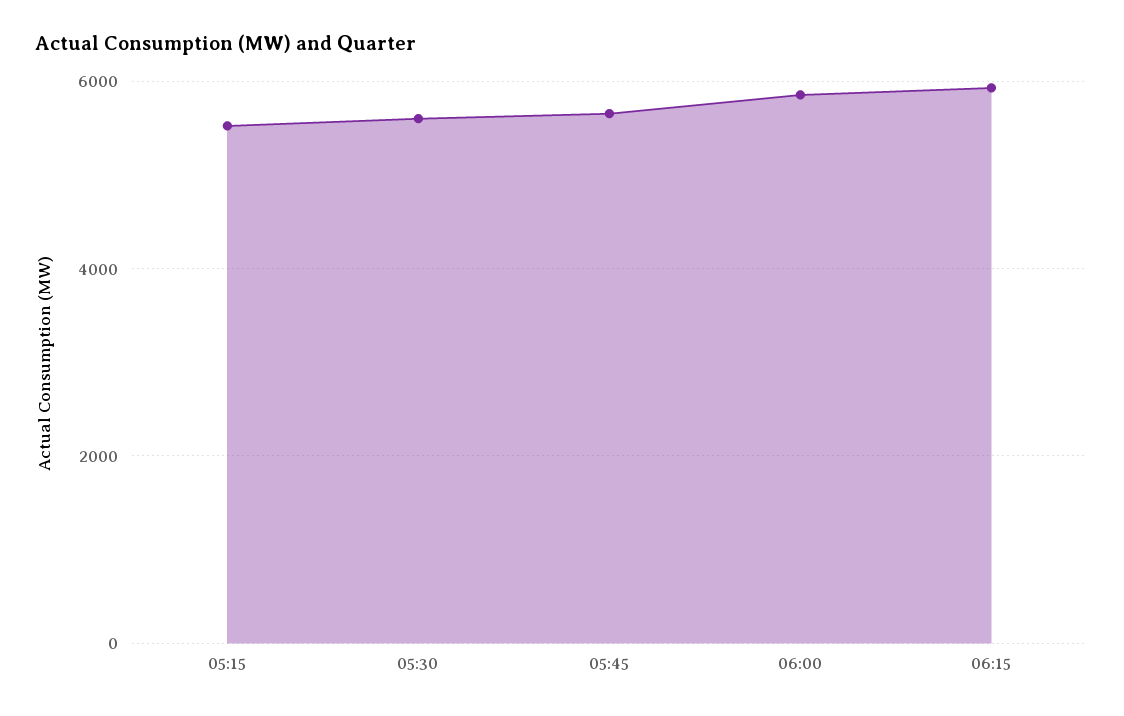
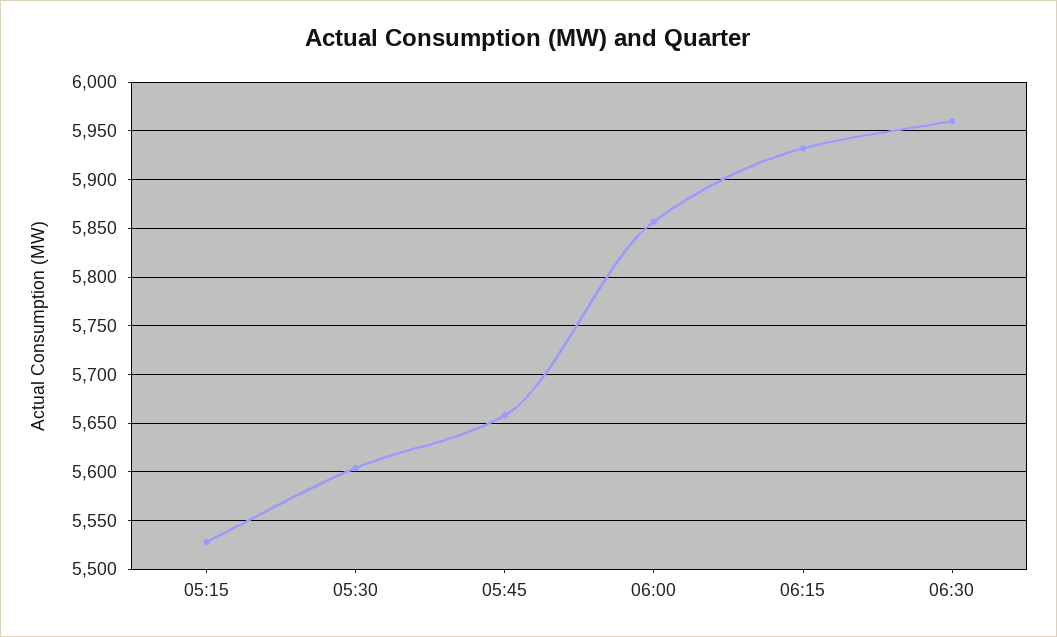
06:30: none -> 5960

